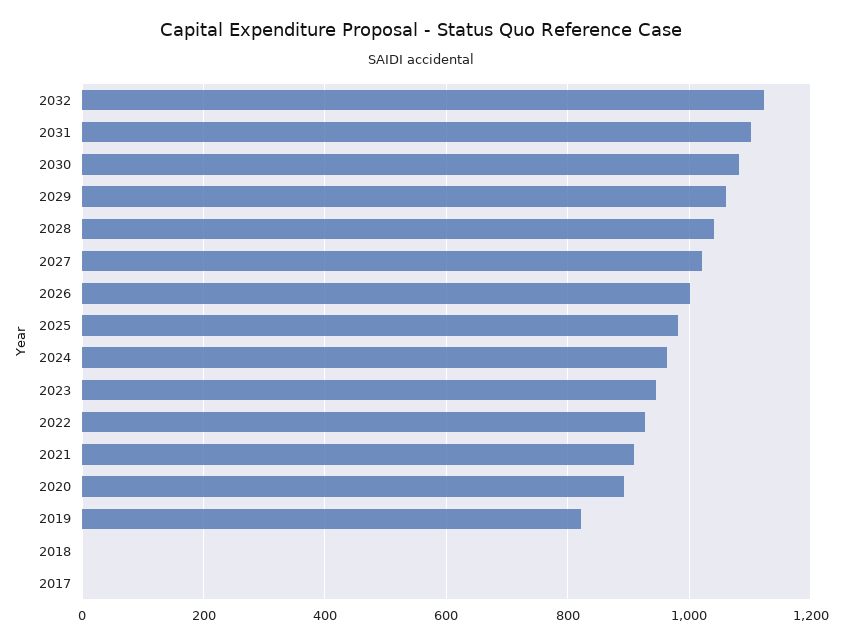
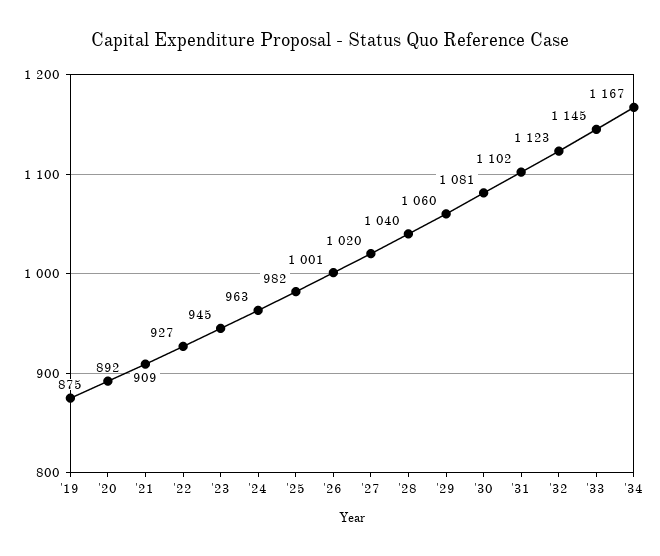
2019: 820 -> 875
2018: 0 -> none
2017: 0 -> none
'33: none -> 1145
'34: none -> 1167

